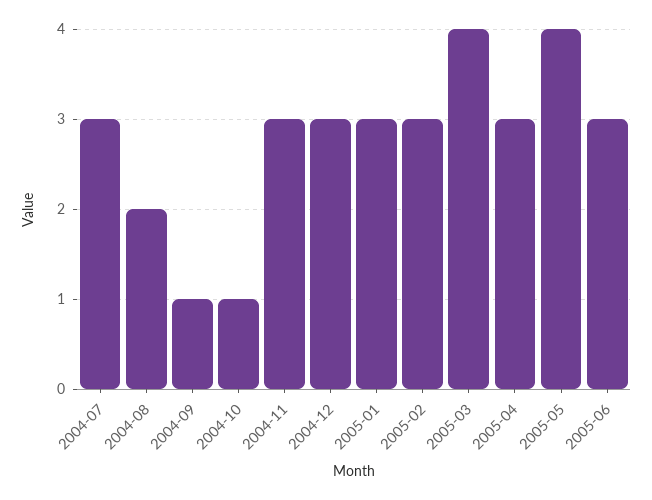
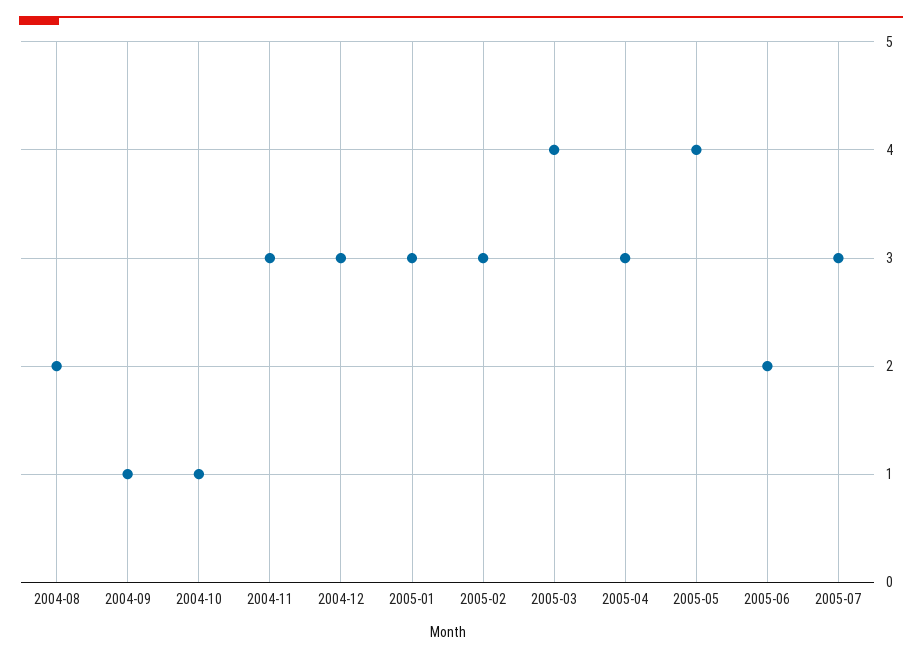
2004-07: 3 -> none
2005-06: 3 -> 2
2005-07: none -> 3

